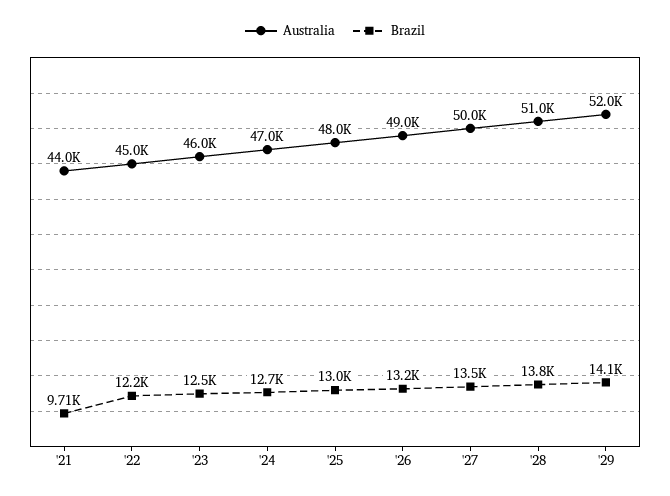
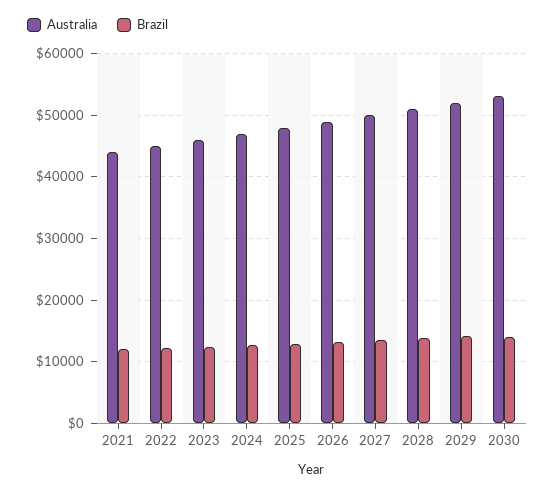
Brazil, '21: 9710 -> 12000
Australia, 2030: none -> 53000
Brazil, 2030: none -> 14000

